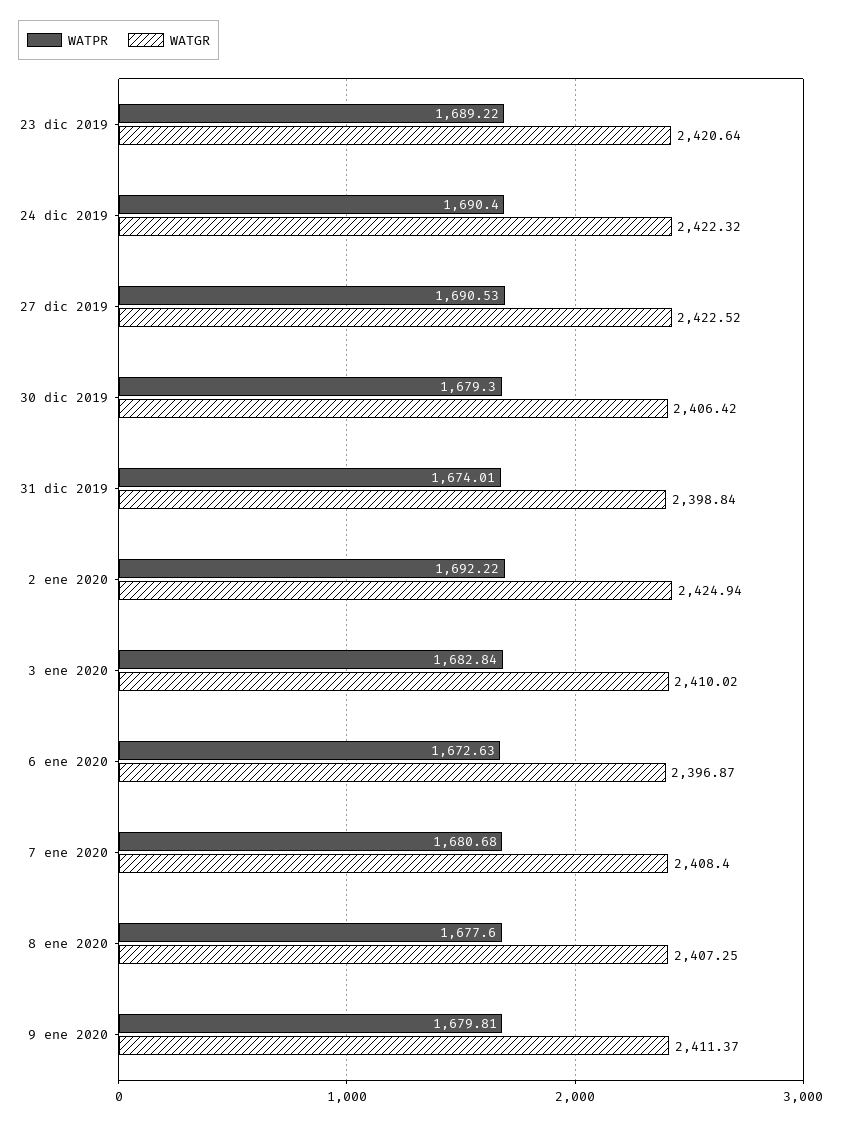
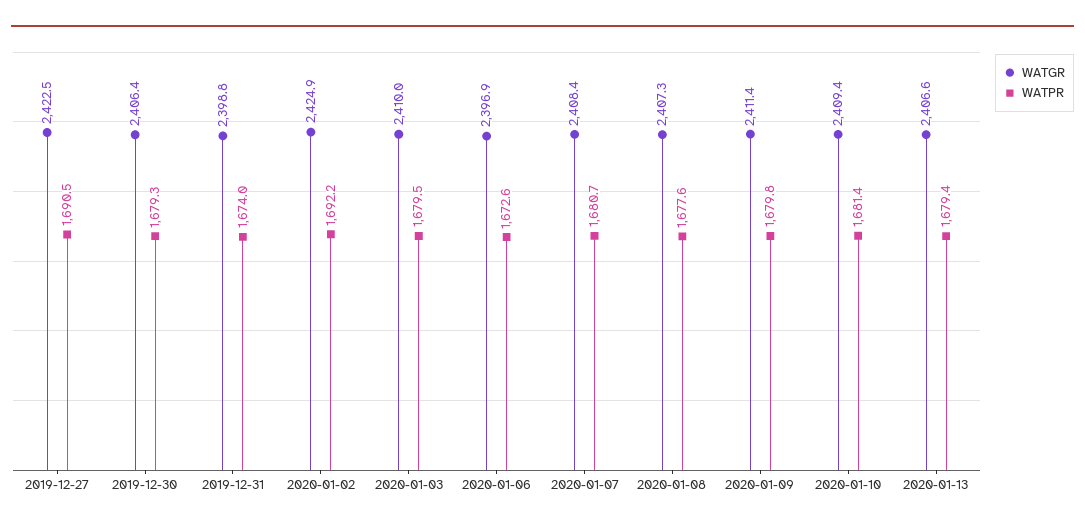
WATPR, 23 dic 2019: 1689.22 -> none
WATGR, 23 dic 2019: 2420.64 -> none
WATPR, 24 dic 2019: 1690.4 -> none
WATGR, 24 dic 2019: 2422.32 -> none
WATPR, 3 ene 2020: 1682.84 -> 1679.5
WATGR, 2020-01-10: none -> 2409.4
WATPR, 2020-01-10: none -> 1681.4
WATGR, 2020-01-13: none -> 2406.6
WATPR, 2020-01-13: none -> 1679.4

